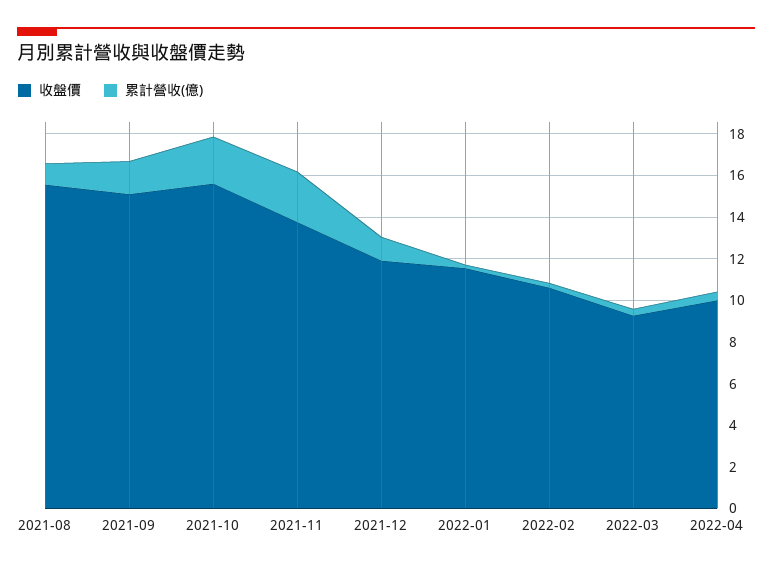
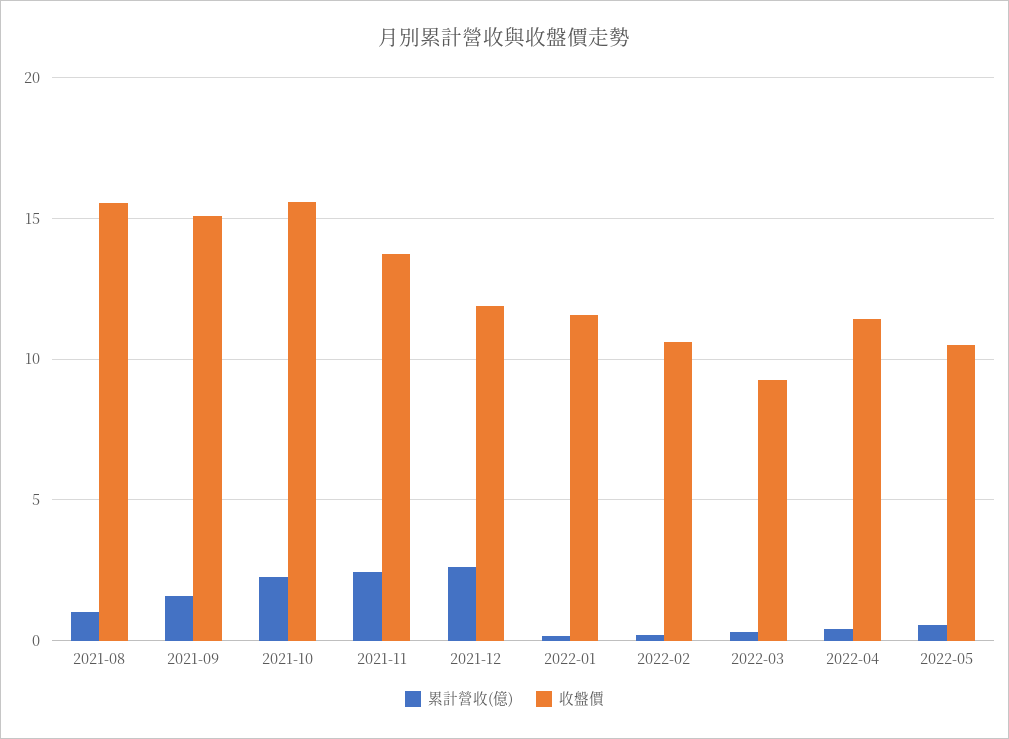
累計營收(億), 2021-12: 1 -> 2.5
收盤價, 2022-04: 10 -> 11.5
累計營收(億), 2022-05: none -> 0.5
收盤價, 2022-05: none -> 10.5

